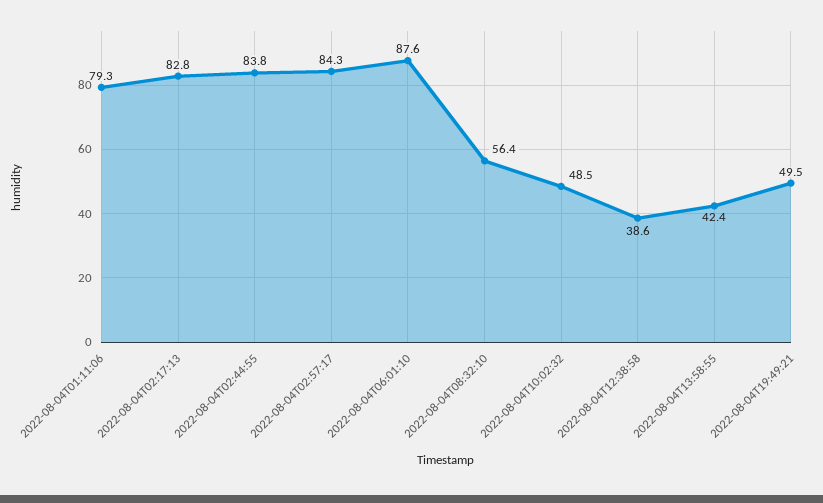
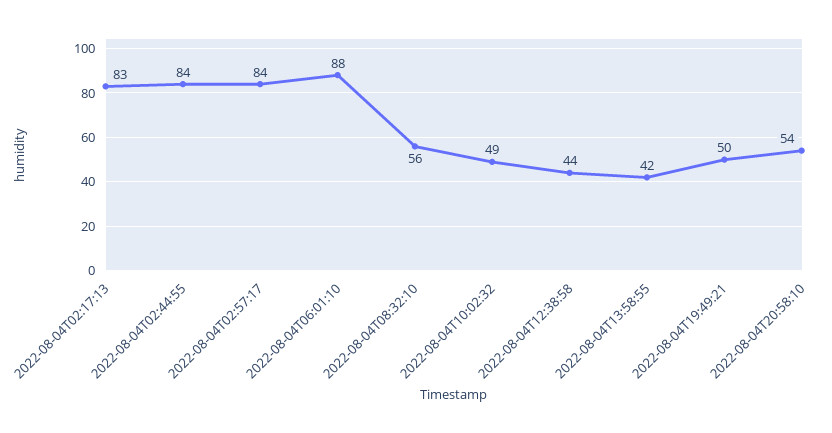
2022-08-04T01:11:06: 79.3 -> none
2022-08-04T12:38:58: 38.6 -> 44
2022-08-04T20:58:10: none -> 54

